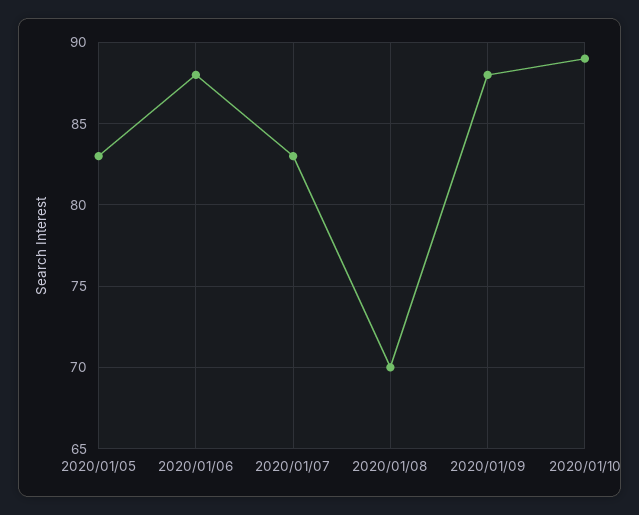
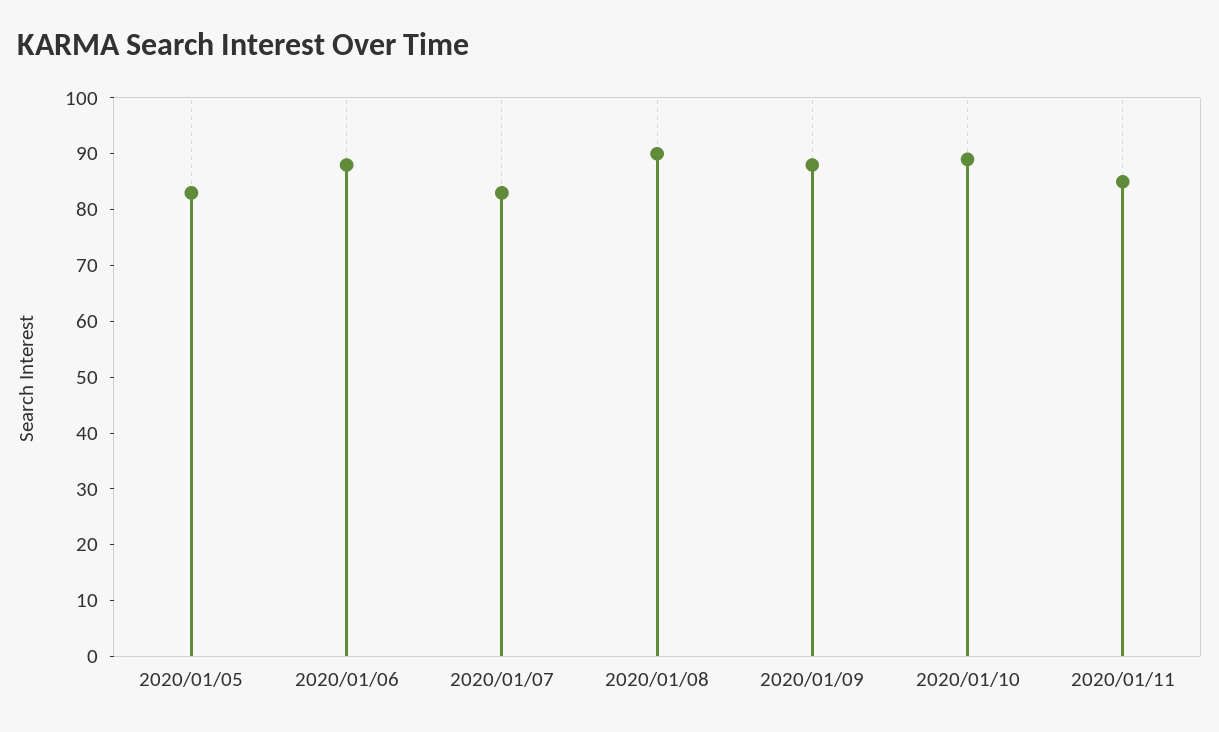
2020/01/08: 70 -> 90
2020/01/11: none -> 85

